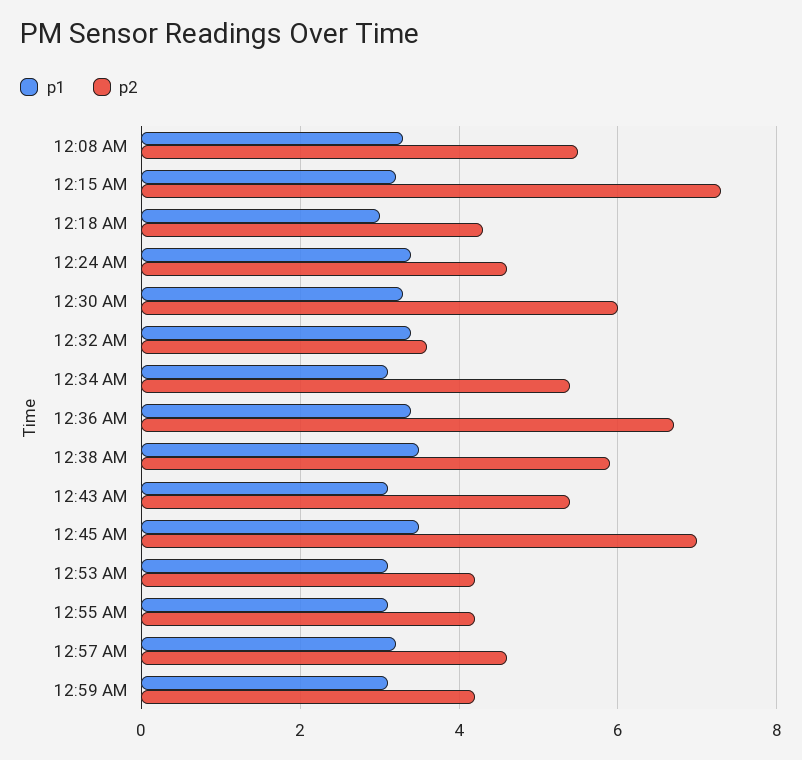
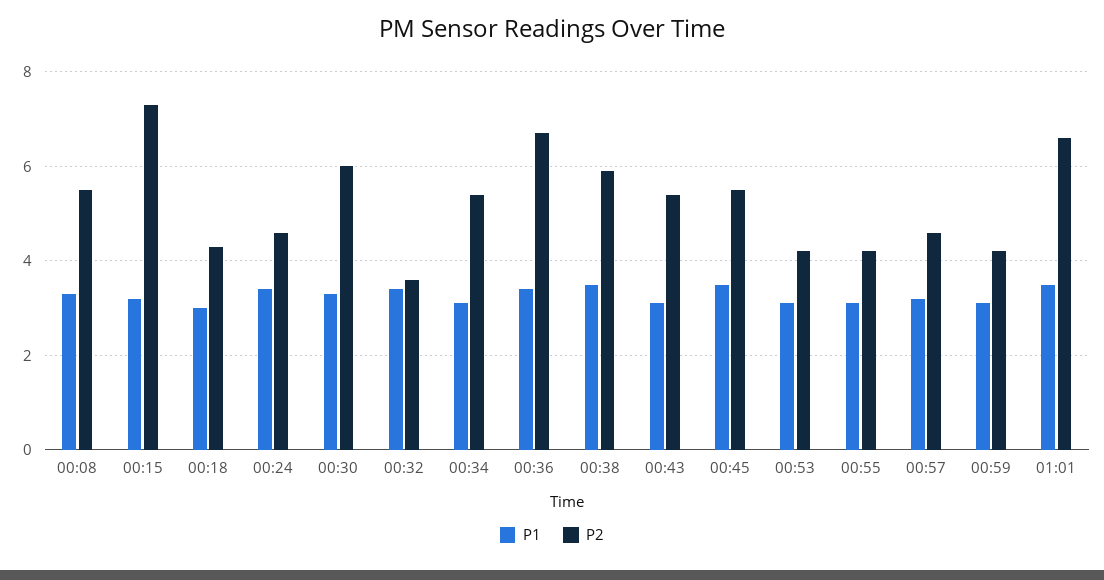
p2, 12:45 AM: 7 -> 5.5
p1, 01:01: none -> 3.5
p2, 01:01: none -> 6.5

